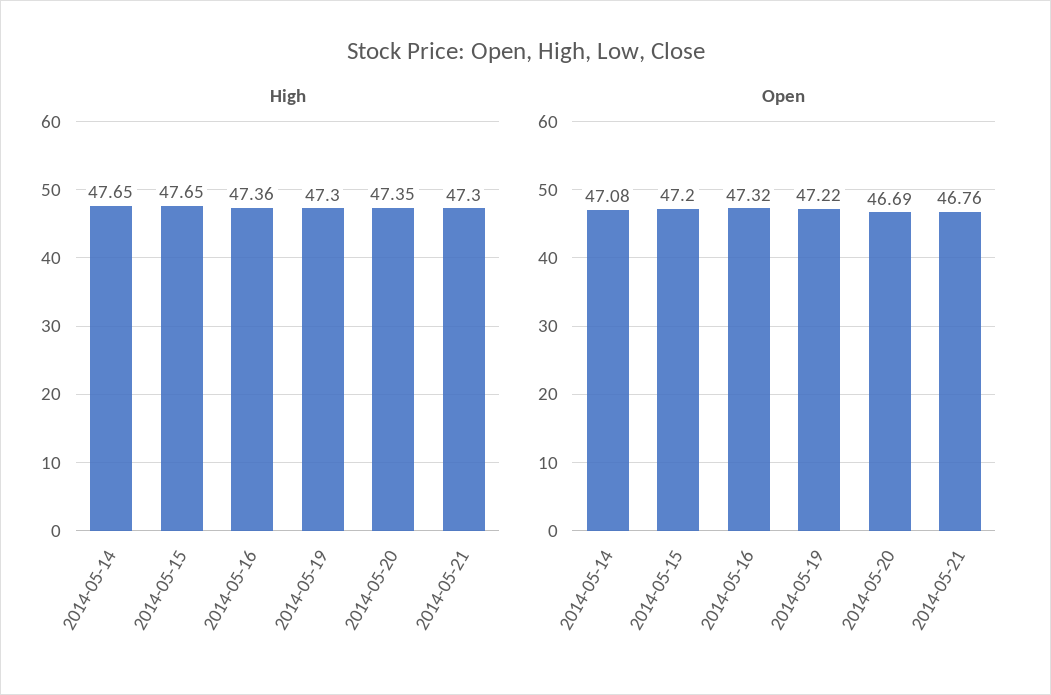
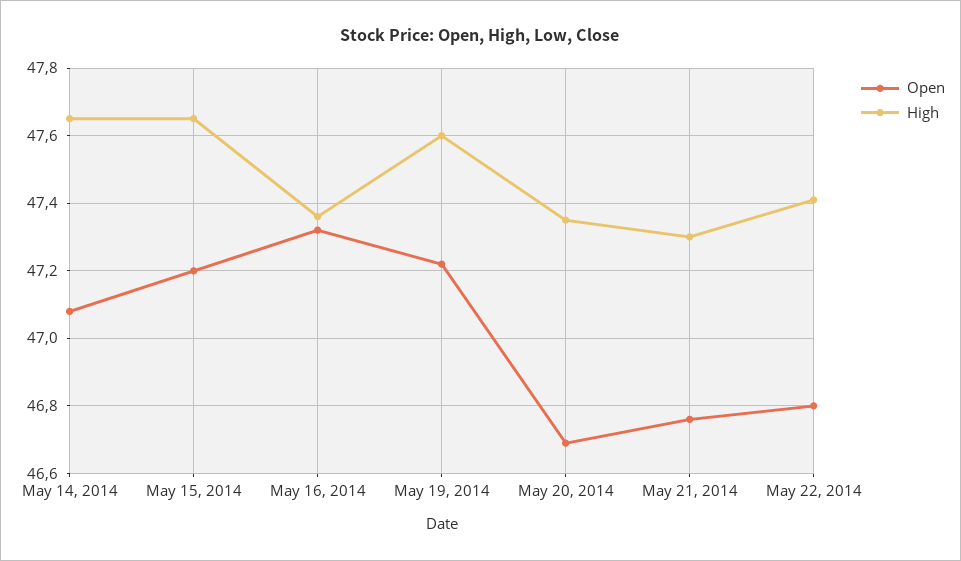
High, 2014-05-19: 47.3 -> 47.6
Open, May 22, 2014: none -> 46.8
High, May 22, 2014: none -> 47.4

